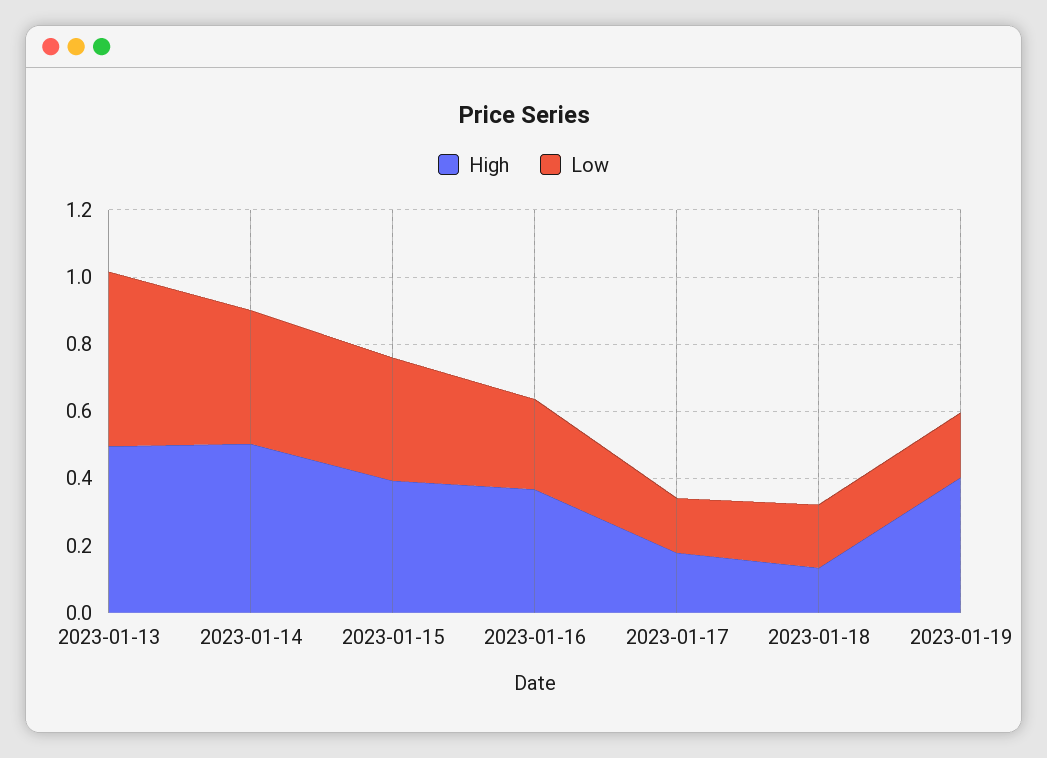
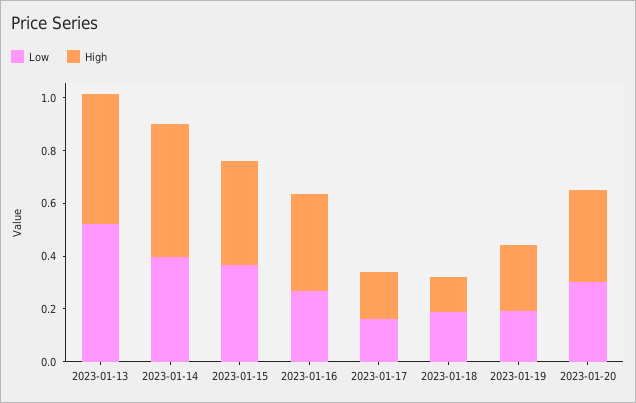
High, 2023-01-19: 0.4 -> 0.25
Low, 2023-01-20: none -> 0.3
High, 2023-01-20: none -> 0.35

